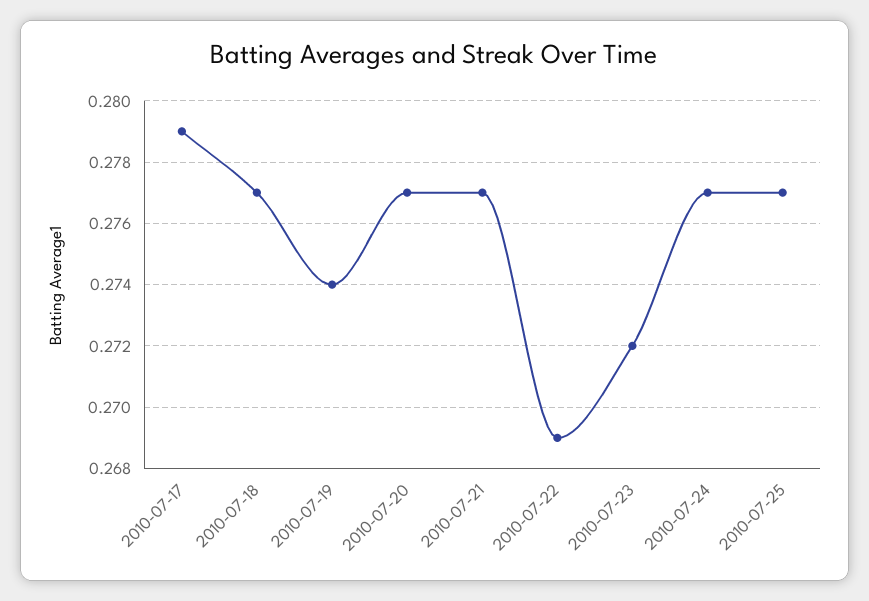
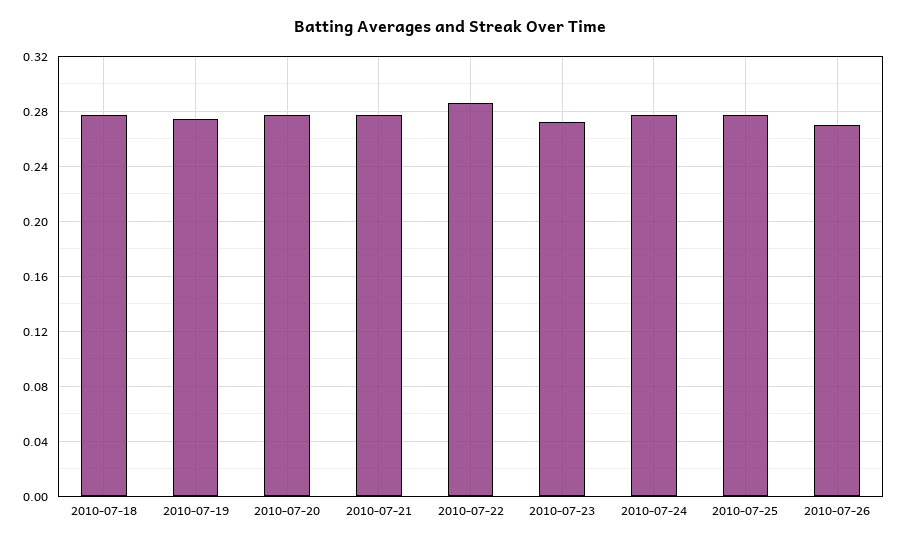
2010-07-17: 0.279 -> none
2010-07-22: 0.269 -> 0.285
2010-07-26: none -> 0.27

